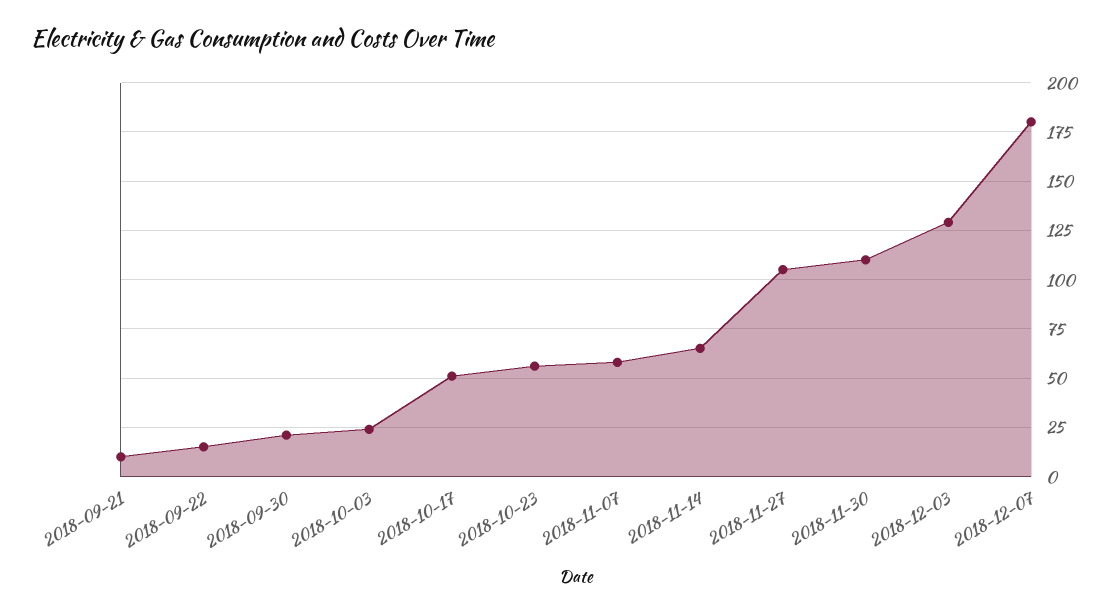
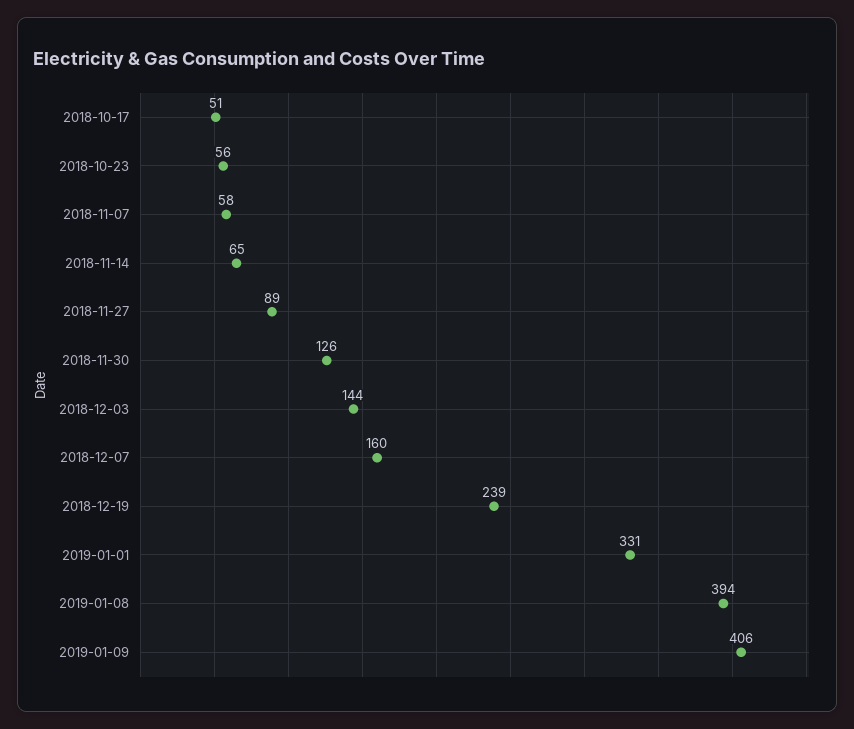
2018-09-21: 10 -> none
2018-09-22: 15 -> none
2018-09-30: 20 -> none
2018-10-03: 25 -> none
2018-11-27: 105 -> 89
2018-11-30: 110 -> 126
2018-12-03: 130 -> 144
2018-12-07: 180 -> 160
2018-12-19: none -> 239
2019-01-01: none -> 331
2019-01-08: none -> 394
2019-01-09: none -> 406

